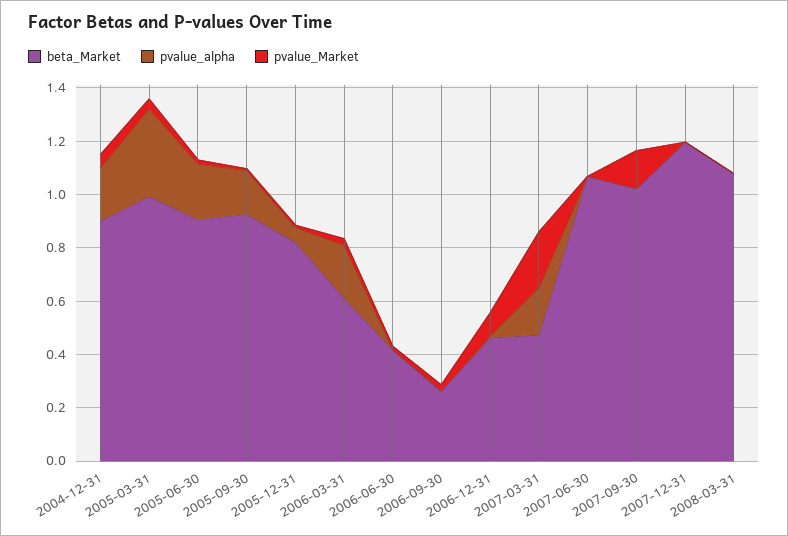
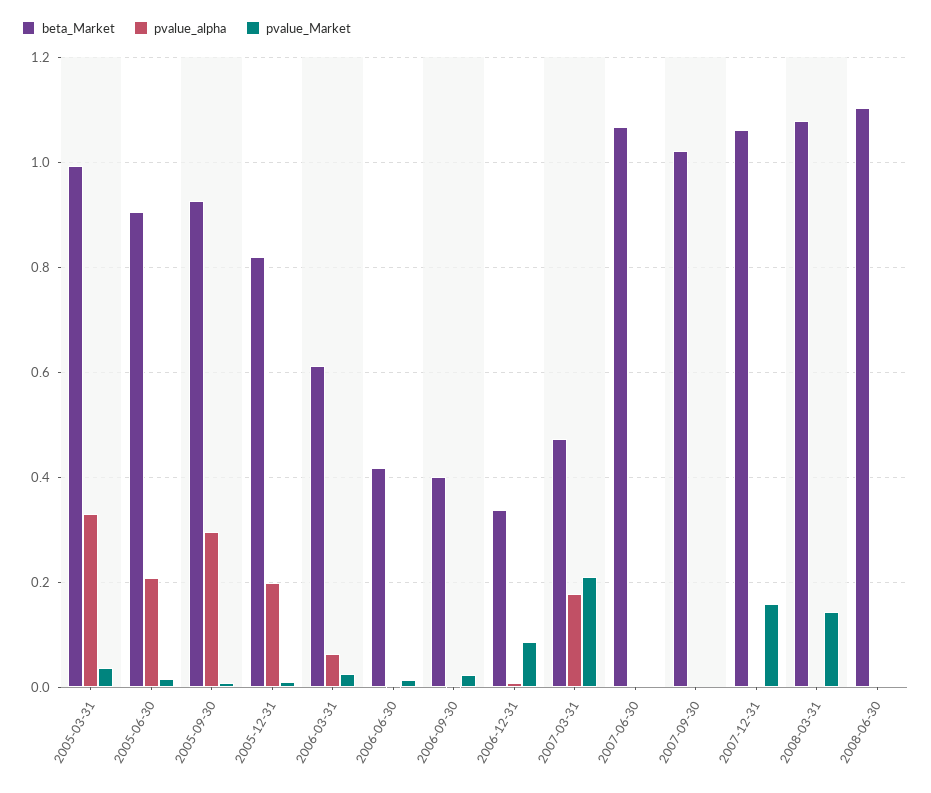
beta_Market, 2004-12-31: 0.9 -> none
pvalue_alpha, 2004-12-31: 0.2 -> none
pvalue_Market, 2004-12-31: 0.05 -> none
pvalue_alpha, 2005-09-30: 0.15 -> 0.3
pvalue_alpha, 2005-12-31: 0.05 -> 0.2
pvalue_alpha, 2006-03-31: 0.2 -> 0.06
beta_Market, 2006-09-30: 0.25 -> 0.4
beta_Market, 2006-12-31: 0.45 -> 0.34
pvalue_Market, 2007-09-30: 0.15 -> 0
beta_Market, 2007-12-31: 1.2 -> 1.06
pvalue_Market, 2007-12-31: 0 -> 0.16
pvalue_Market, 2008-03-31: 0 -> 0.14
beta_Market, 2008-06-30: none -> 1.1
pvalue_alpha, 2008-06-30: none -> 0
pvalue_Market, 2008-06-30: none -> 0

